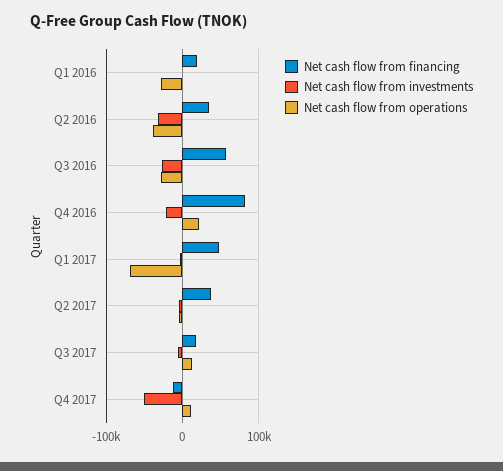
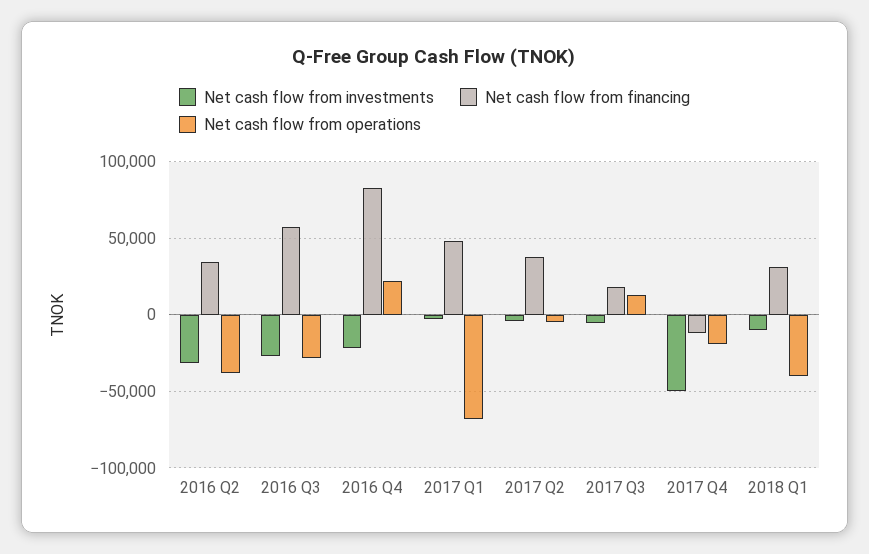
Net cash flow from financing, Q1 2016: 20000 -> none
Net cash flow from investments, Q1 2016: 0 -> none
Net cash flow from operations, Q1 2016: -30000 -> none
Net cash flow from operations, Q4 2017: 10000 -> -20000
Net cash flow from investments, 2018 Q1: none -> -10000
Net cash flow from financing, 2018 Q1: none -> 30000
Net cash flow from operations, 2018 Q1: none -> -40000

